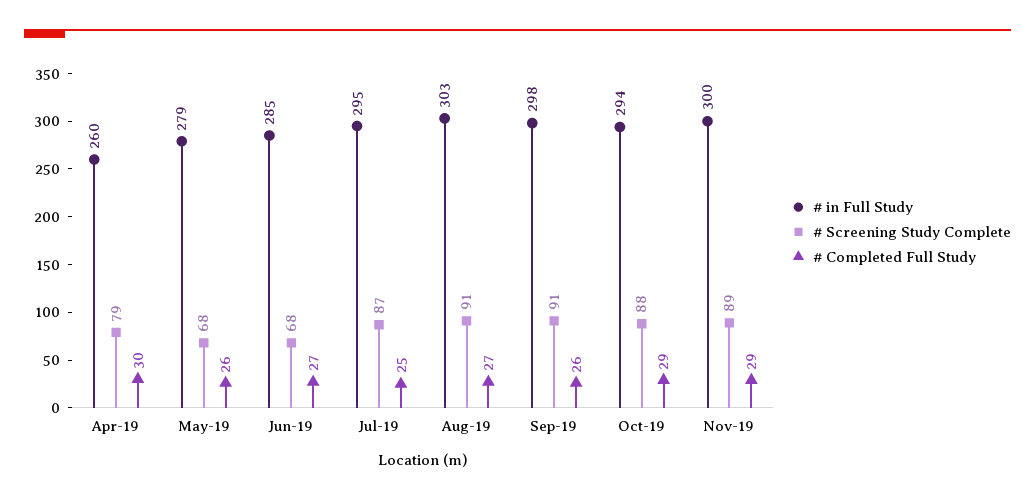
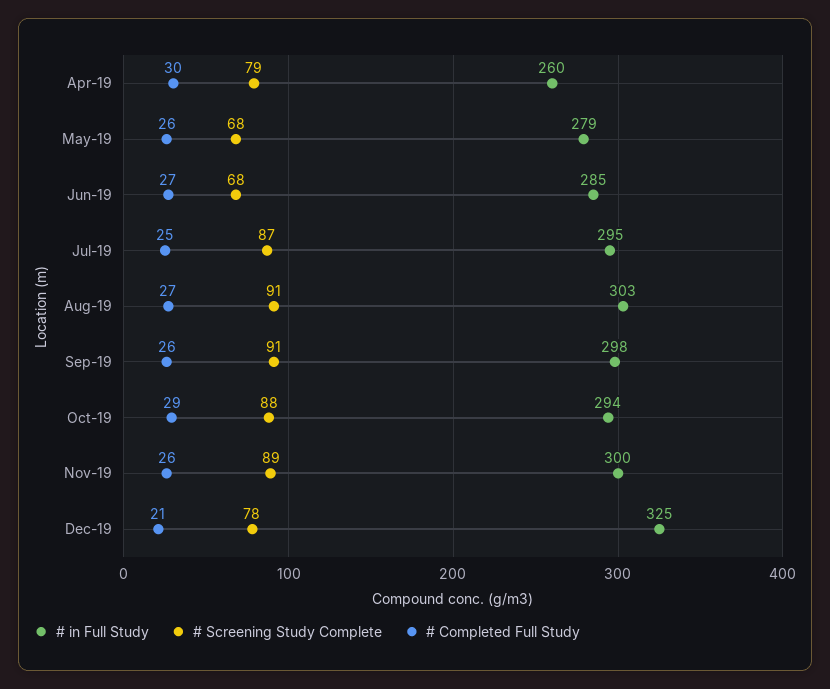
# Completed Full Study, Nov-19: 29 -> 26
# in Full Study, Dec-19: none -> 325
# Screening Study Complete, Dec-19: none -> 78
# Completed Full Study, Dec-19: none -> 21

